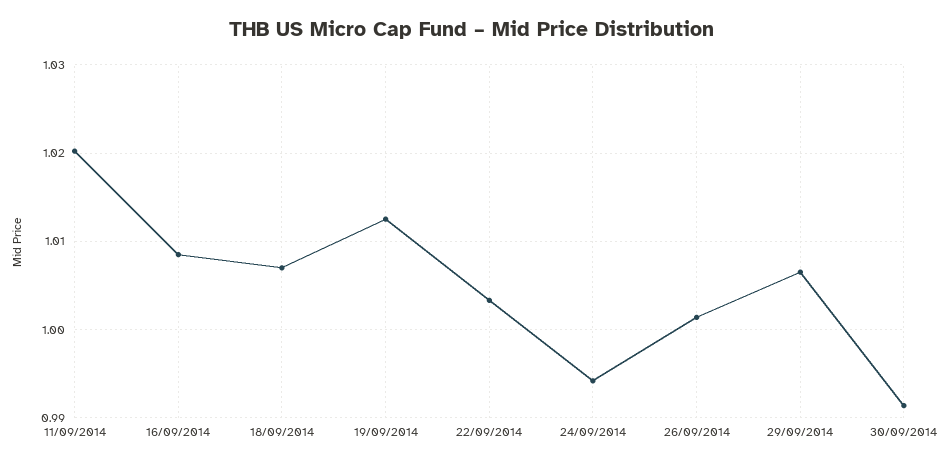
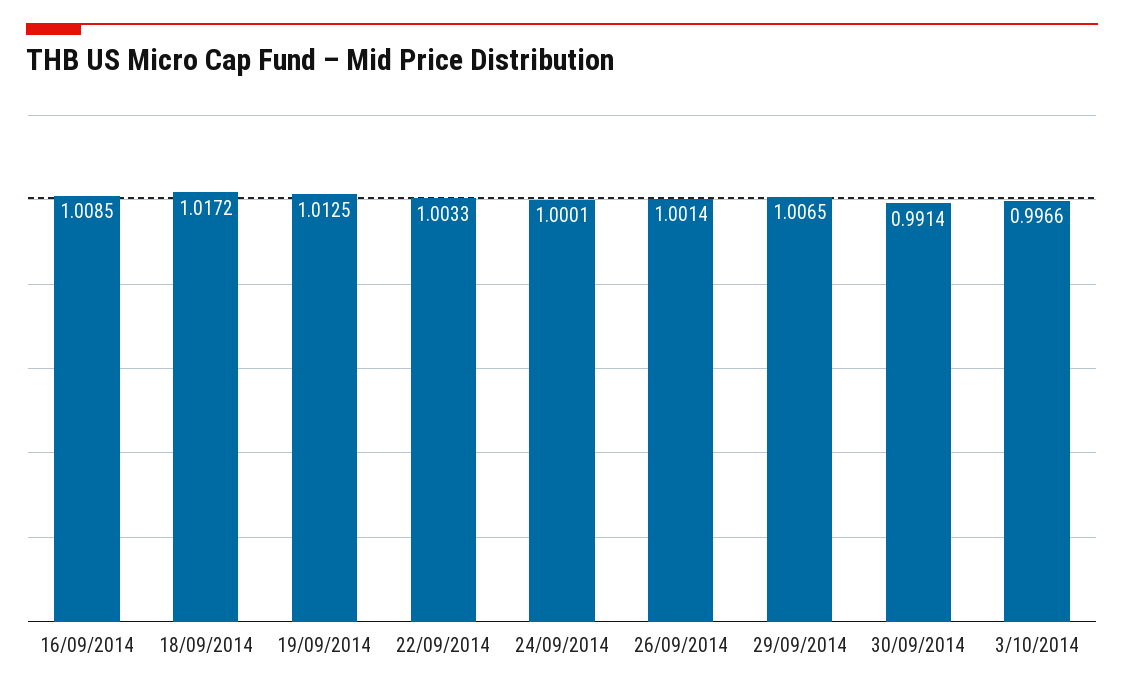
11/09/2014: 1.02 -> none
18/09/2014: 1.007 -> 1.0172
24/09/2014: 0.994 -> 1.0001
3/10/2014: none -> 0.9966

